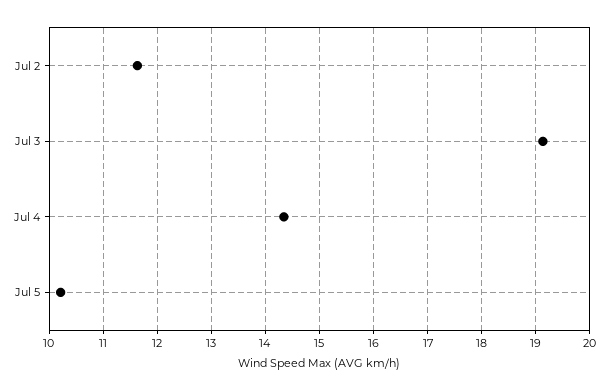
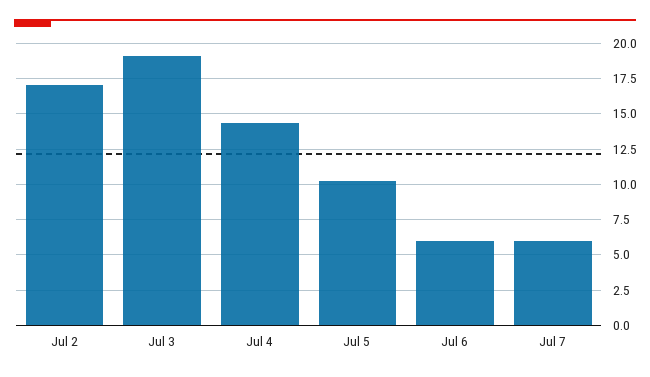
Jul 2: 11.6 -> 17
Jul 6: none -> 6
Jul 7: none -> 6

